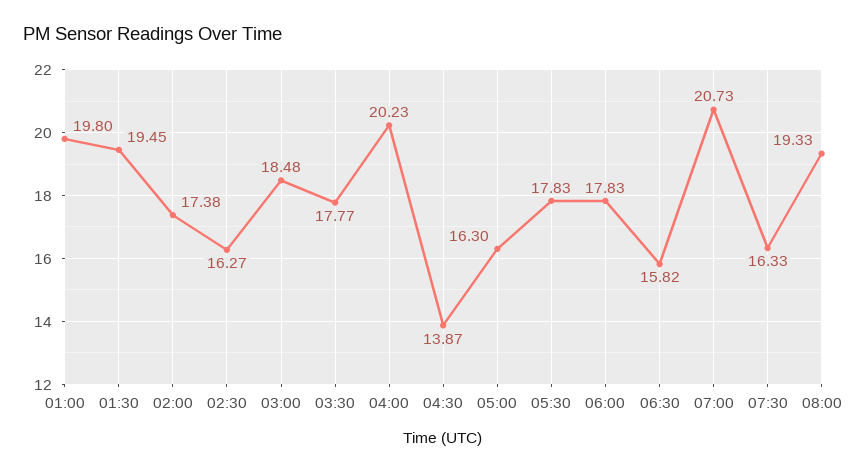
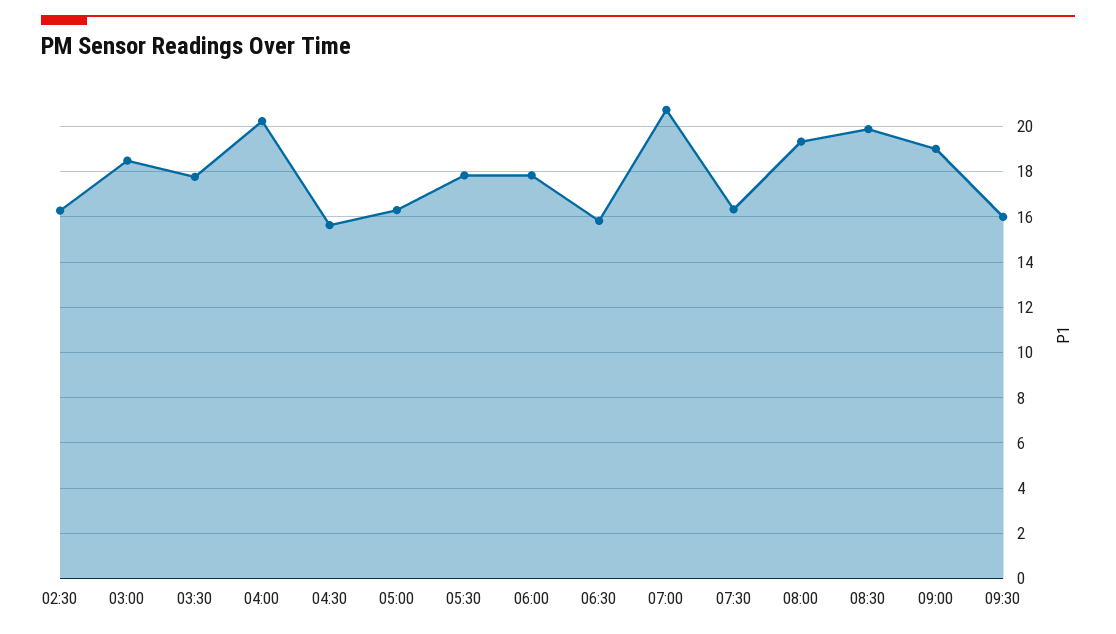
01:00: 19.8 -> none
01:30: 19.45 -> none
02:00: 17.38 -> none
04:30: 13.87 -> 15.5
08:30: none -> 20
09:00: none -> 19
09:30: none -> 16

